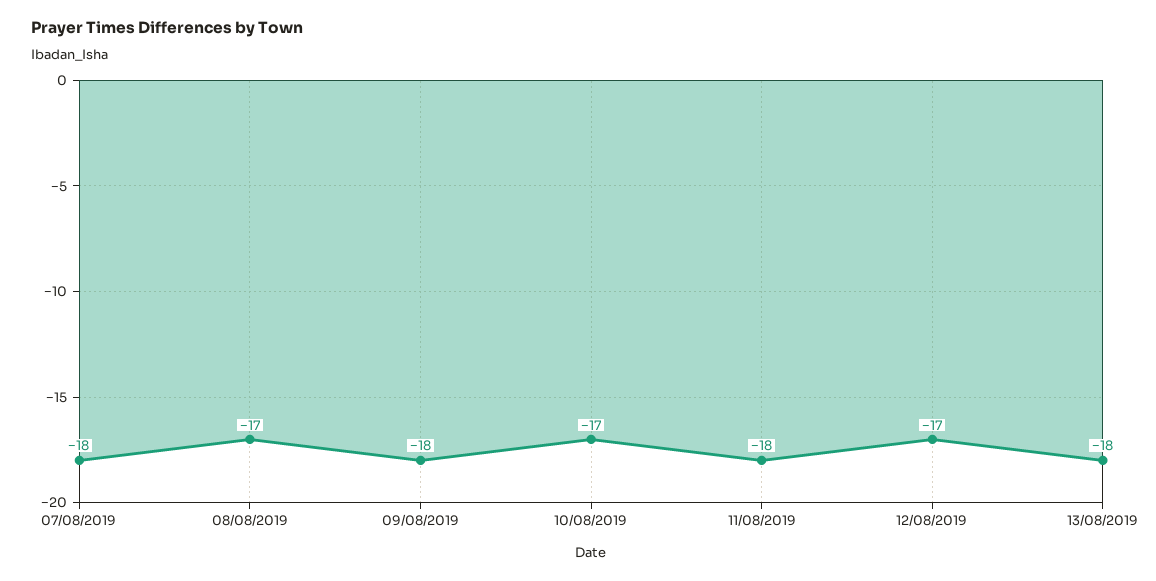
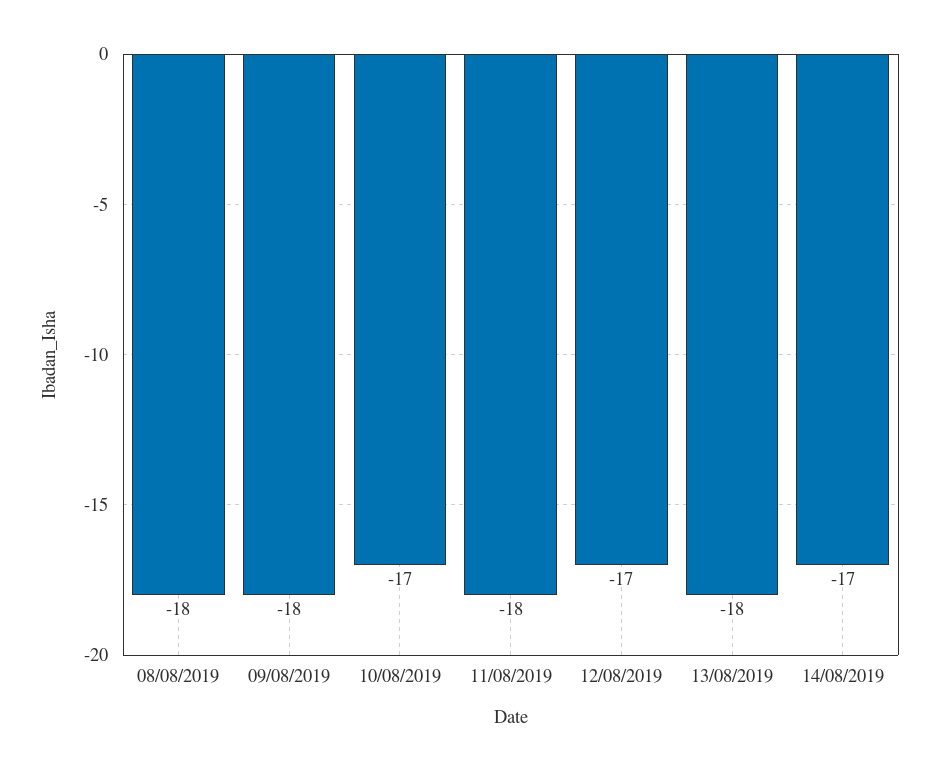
07/08/2019: -18 -> none
08/08/2019: -17 -> -18
14/08/2019: none -> -17

